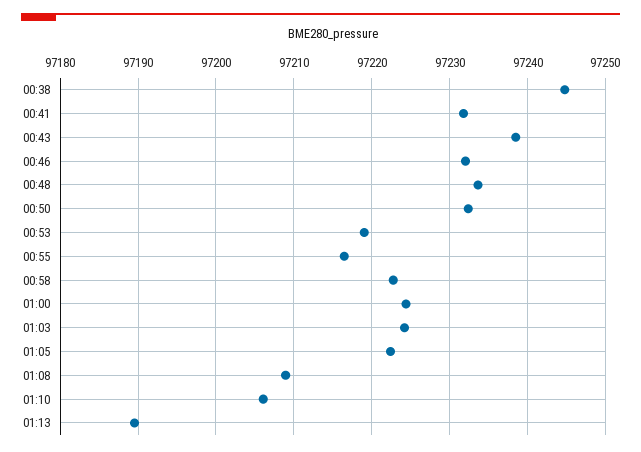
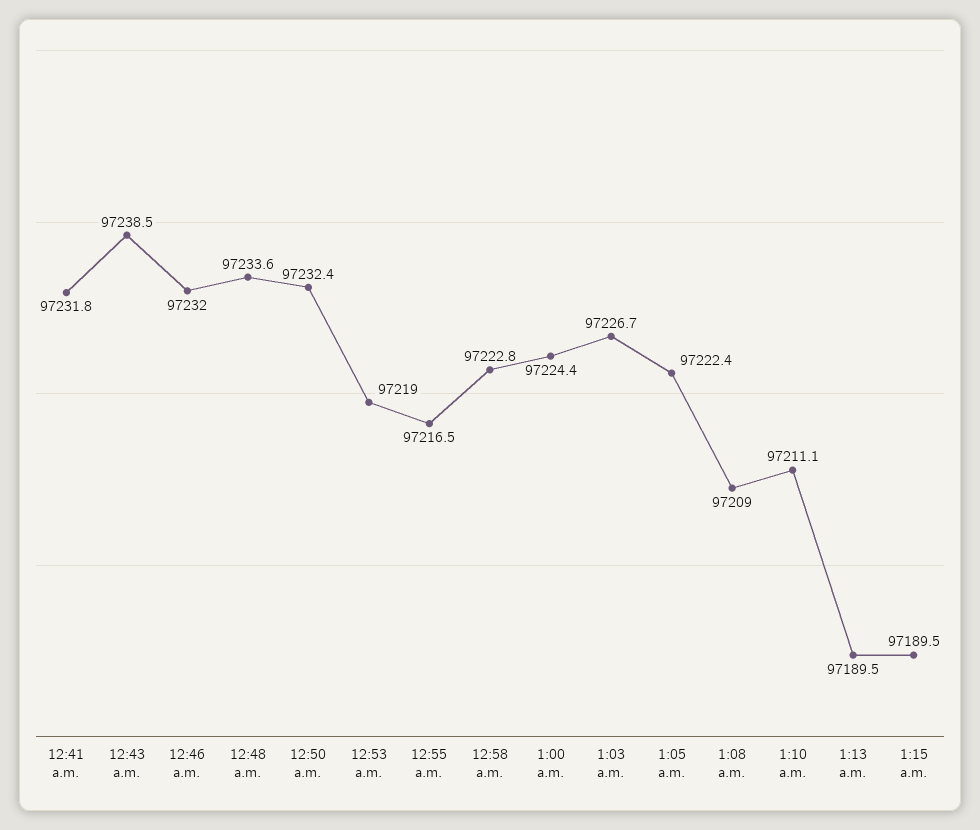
00:38: 97245 -> none
01:03: 97224 -> 97226.7
01:10: 97206 -> 97211.1
1:15 a.m.: none -> 97189.5

